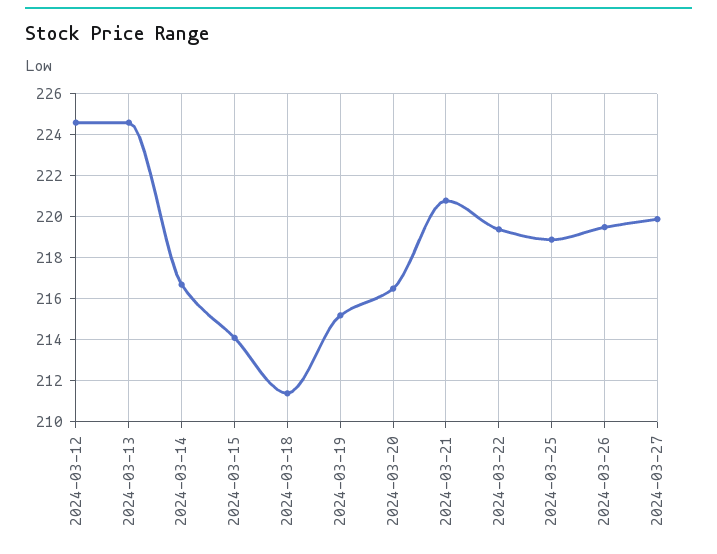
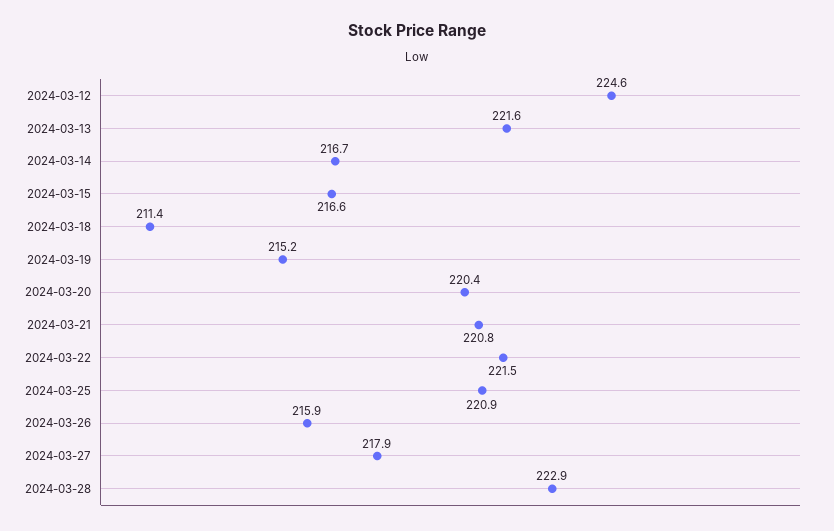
2024-03-13: 224.5 -> 221.6
2024-03-15: 214 -> 216.6
2024-03-20: 216.5 -> 220.4
2024-03-22: 219.5 -> 221.5
2024-03-25: 219 -> 220.9
2024-03-26: 219.5 -> 215.9
2024-03-27: 220 -> 217.9
2024-03-28: none -> 222.9

